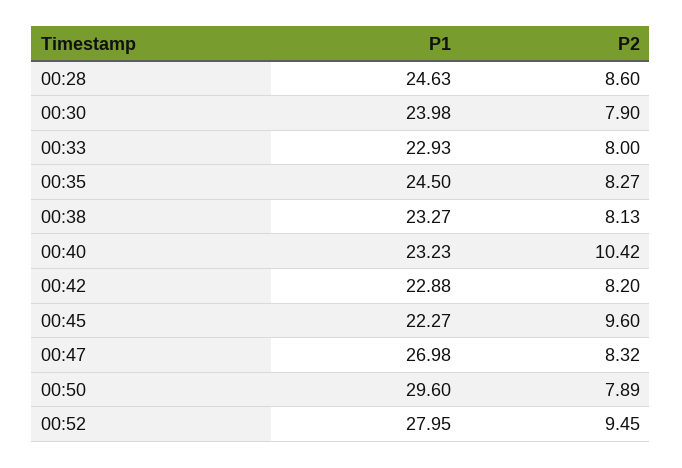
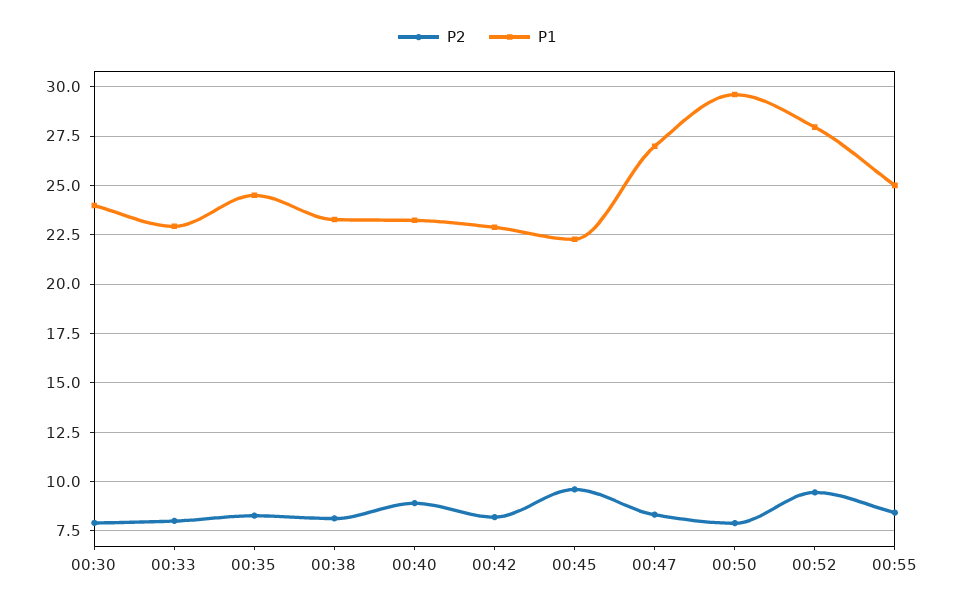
P1, 00:28: 24.63 -> none
P2, 00:28: 8.6 -> none
P2, 00:40: 10.42 -> 9
P2, 00:55: none -> 8.5
P1, 00:55: none -> 25

